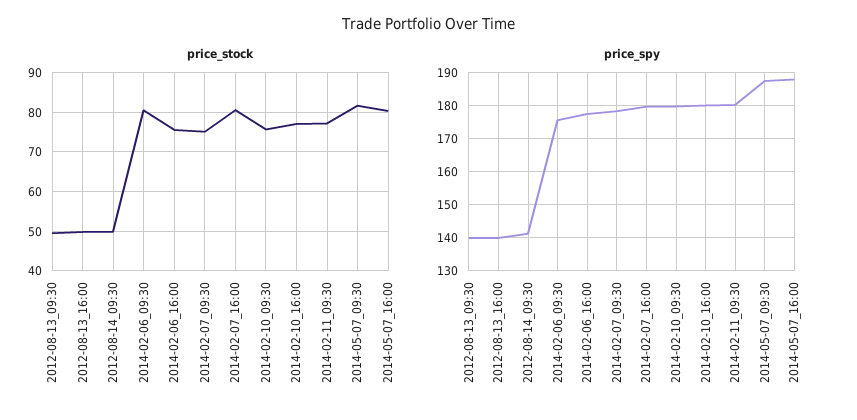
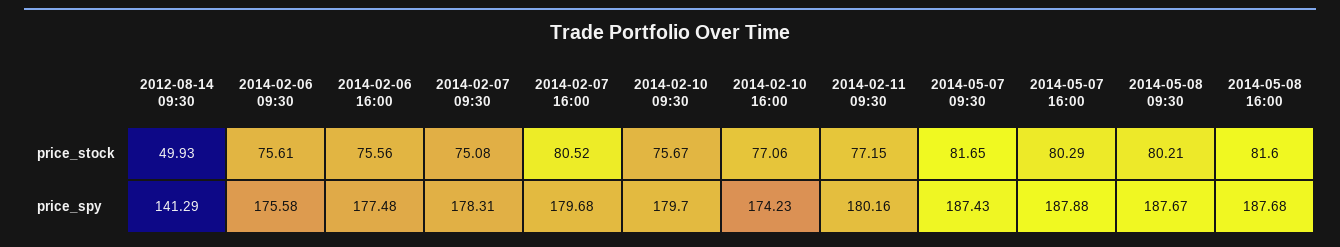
price_stock, 2012-08-13_09:30: 50 -> none
price_stock, 2012-08-13_16:00: 50 -> none
price_stock, 2014-02-06_09:30: 80 -> 75.61
price_spy, 2012-08-13_09:30: 140 -> none
price_spy, 2012-08-13_16:00: 140 -> none
price_spy, 2014-02-10_16:00: 180 -> 174.23
price_stock, 2014-05-08 09:30: none -> 80.21
price_stock, 2014-05-08 16:00: none -> 81.6
price_spy, 2014-05-08 09:30: none -> 187.67
price_spy, 2014-05-08 16:00: none -> 187.68

